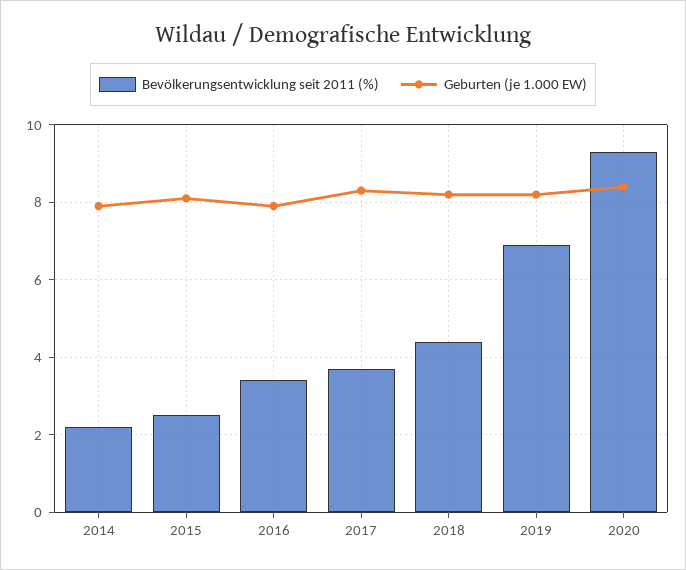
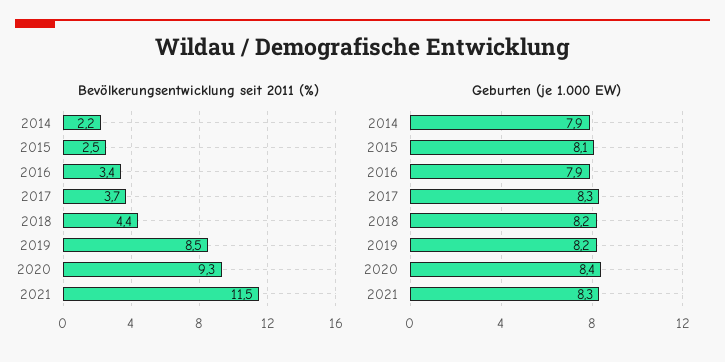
Bevölkerungsentwicklung seit 2011 (%), 2019: 7 -> 8.5
Bevölkerungsentwicklung seit 2011 (%), 2021: none -> 11.5
Geburten (je 1.000 EW), 2021: none -> 8.3

